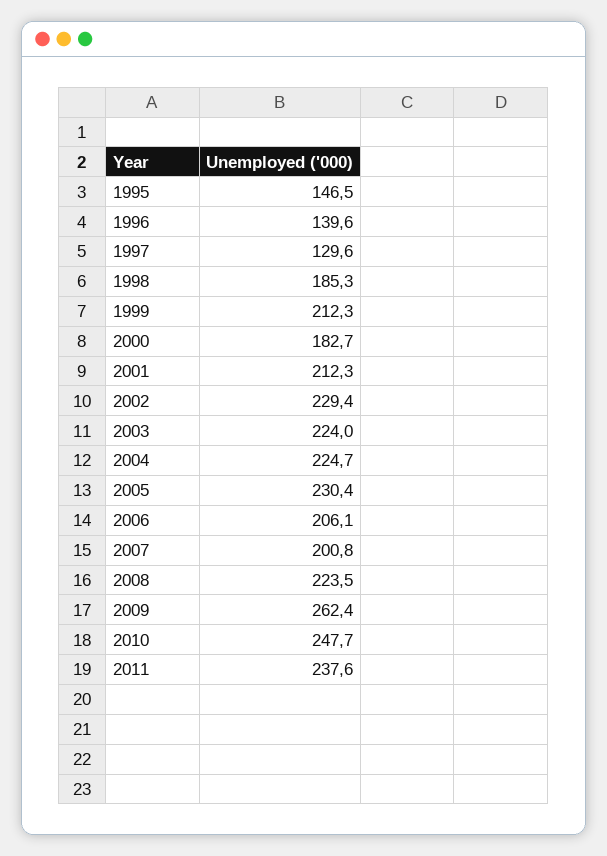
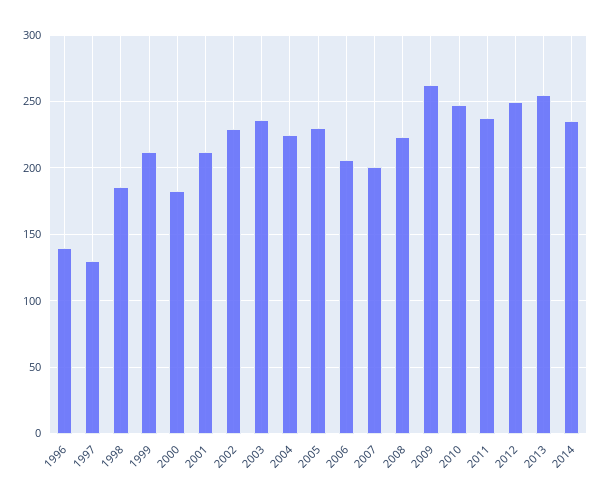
1995: 146.5 -> none
2003: 224 -> 235
2012: none -> 250
2013: none -> 255
2014: none -> 235

